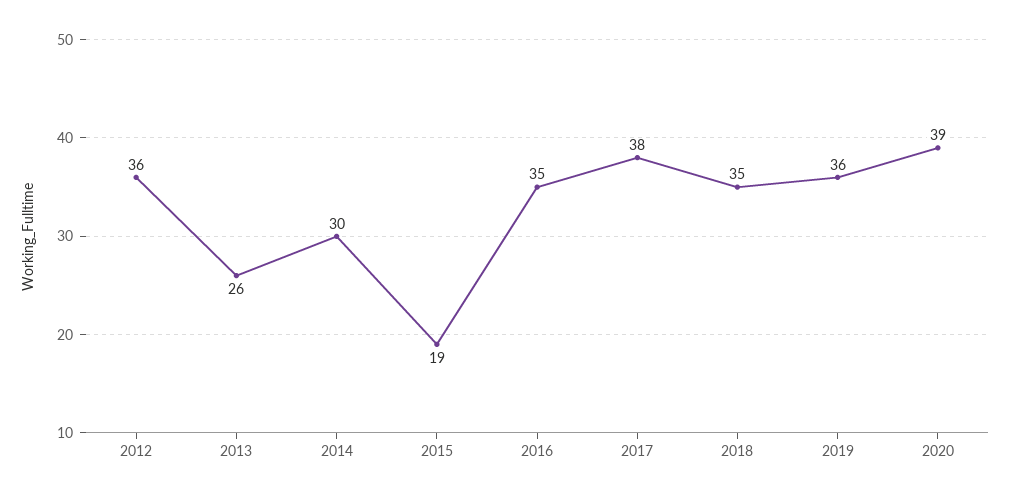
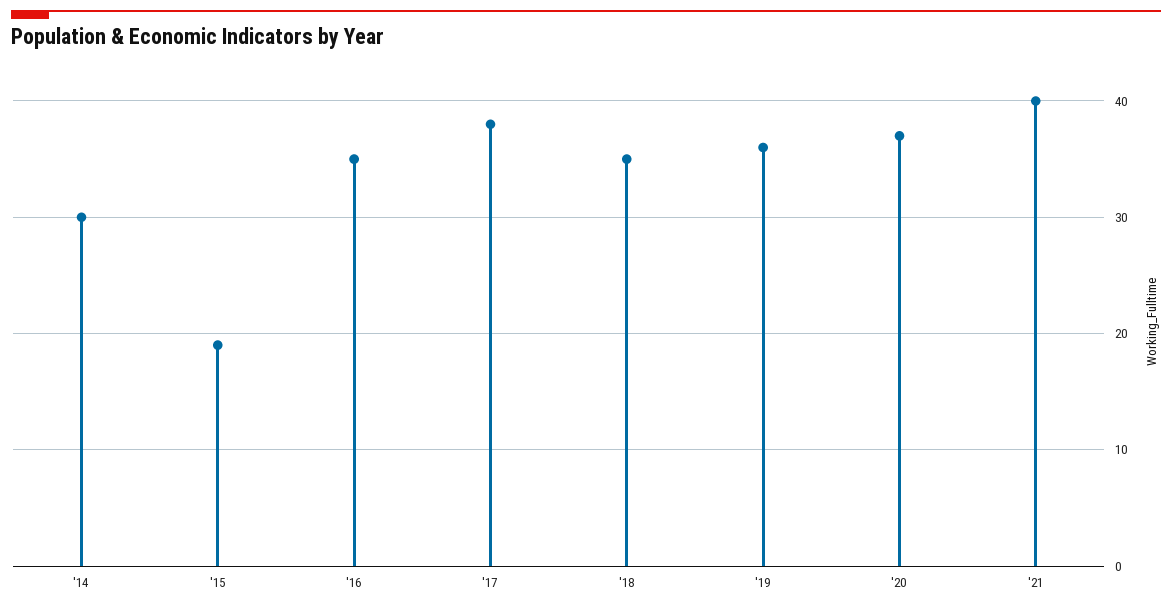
2012: 36 -> none
2013: 26 -> none
2020: 39 -> 37
'21: none -> 40

